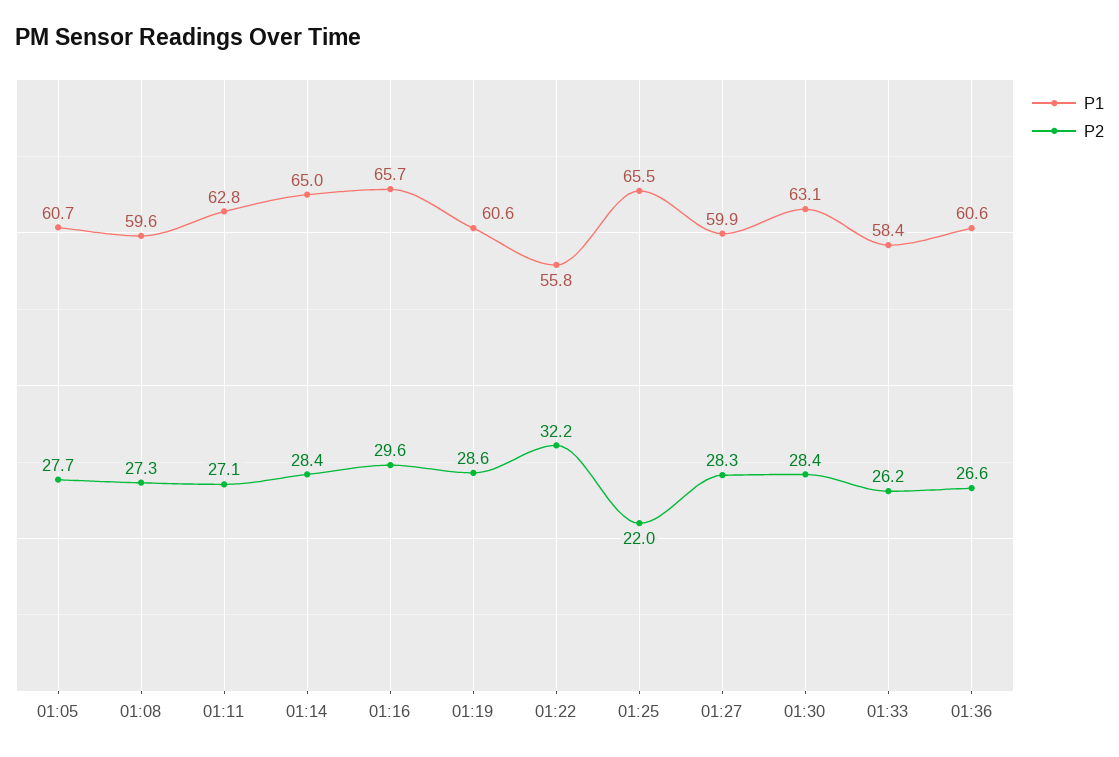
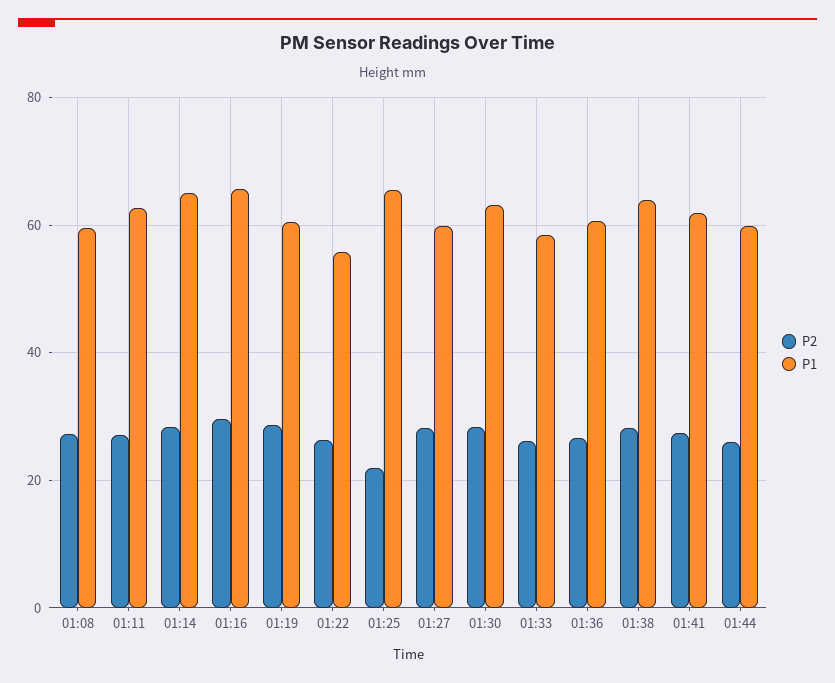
P1, 01:05: 60.7 -> none
P2, 01:05: 27.7 -> none
P2, 01:22: 32.2 -> 26
P2, 01:38: none -> 28
P1, 01:38: none -> 64
P2, 01:41: none -> 28
P1, 01:41: none -> 62
P2, 01:44: none -> 26
P1, 01:44: none -> 60

